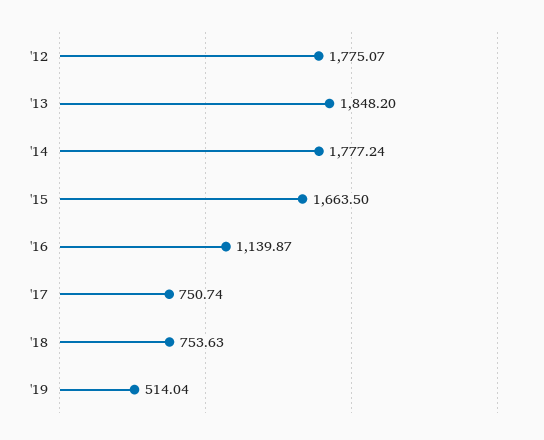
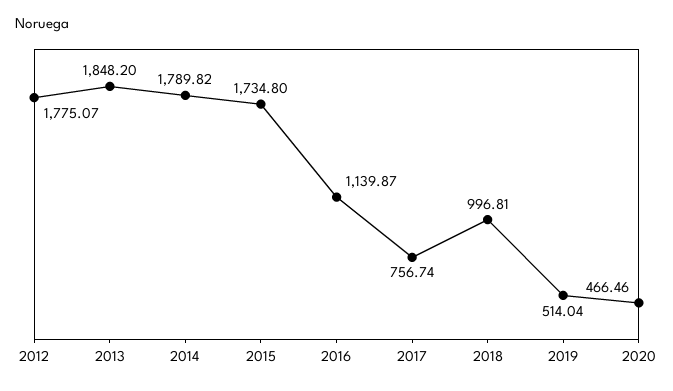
'14: 1777.24 -> 1789.82
'15: 1663.5 -> 1734.8
'17: 750.74 -> 756.74
'18: 753.63 -> 996.81
2020: none -> 466.46

